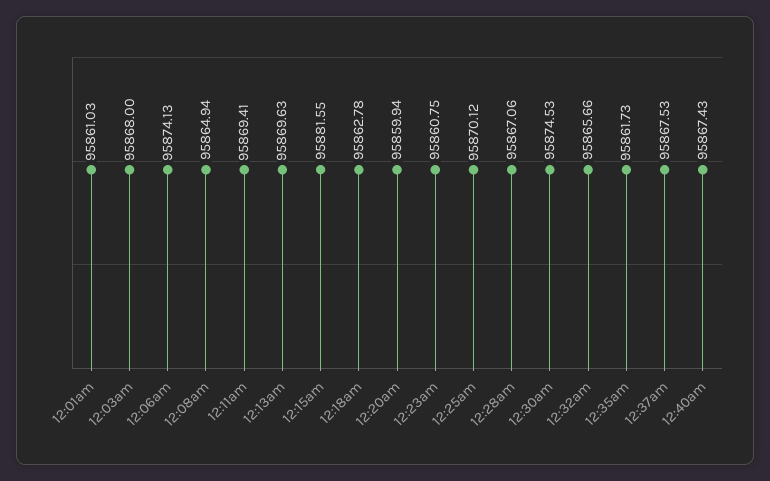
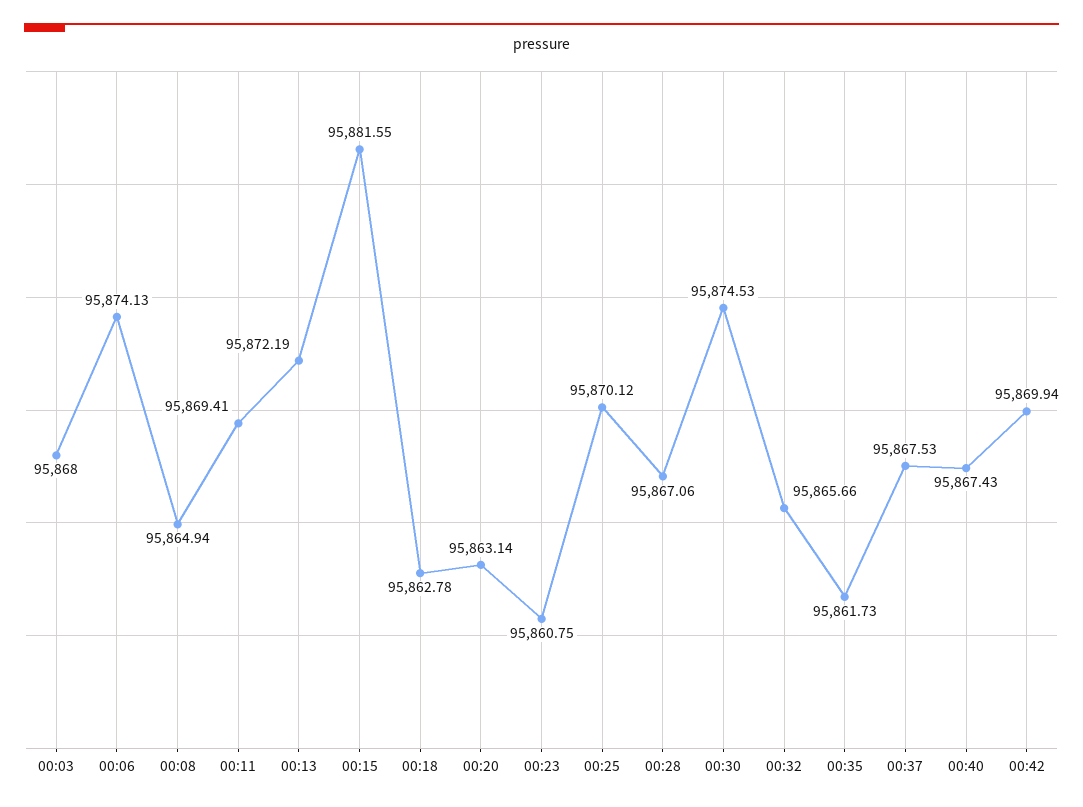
12:01am: 95861.03 -> none
12:13am: 95869.63 -> 95872.19
12:20am: 95859.94 -> 95863.14
00:42: none -> 95869.94

